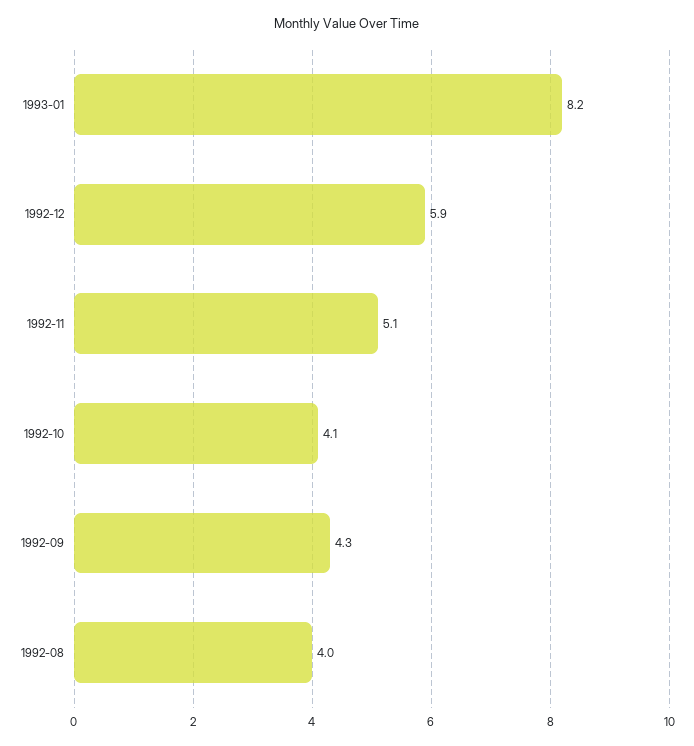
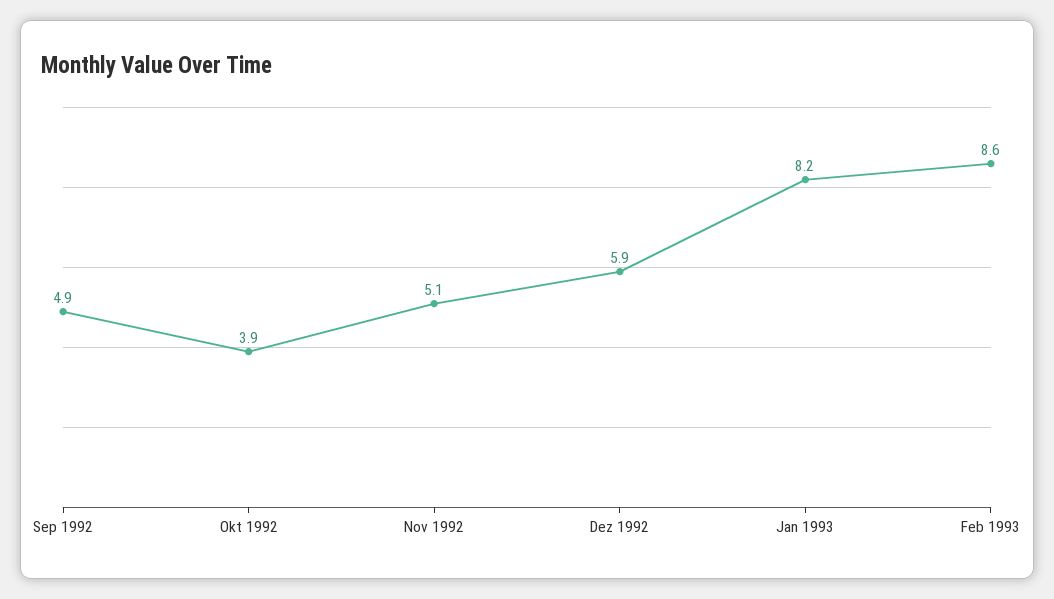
1992-10: 4.1 -> 3.9
1992-09: 4.3 -> 4.9
1992-08: 4 -> none
Feb 1993: none -> 8.6

